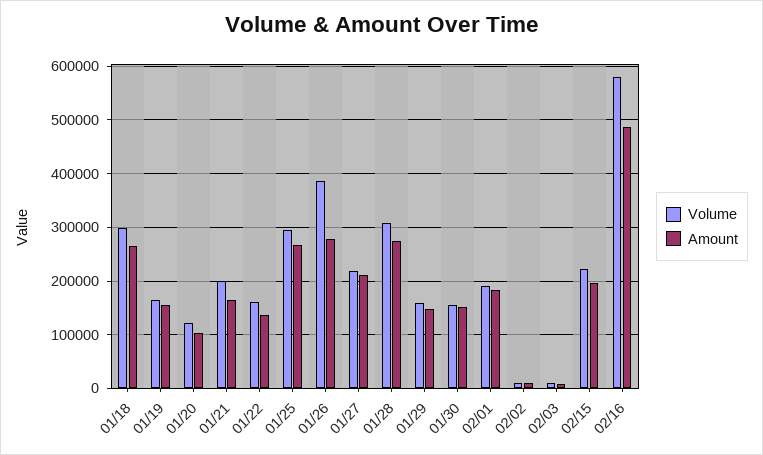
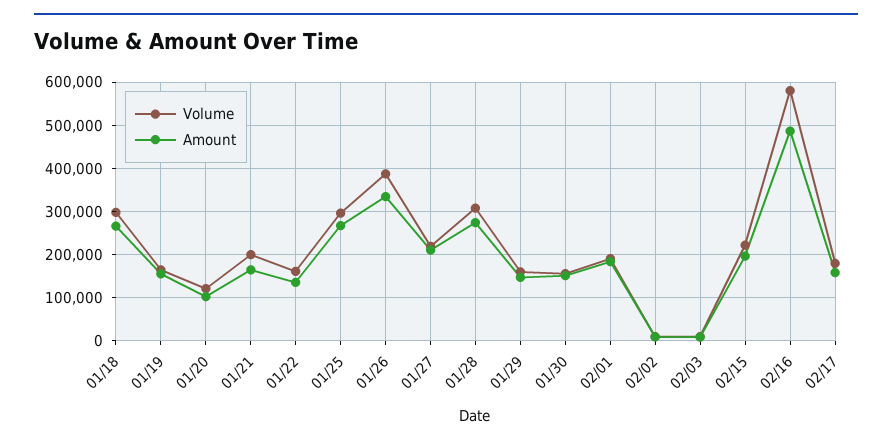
Amount, 01/26: 280000 -> 340000
Volume, 02/17: none -> 180000
Amount, 02/17: none -> 160000

